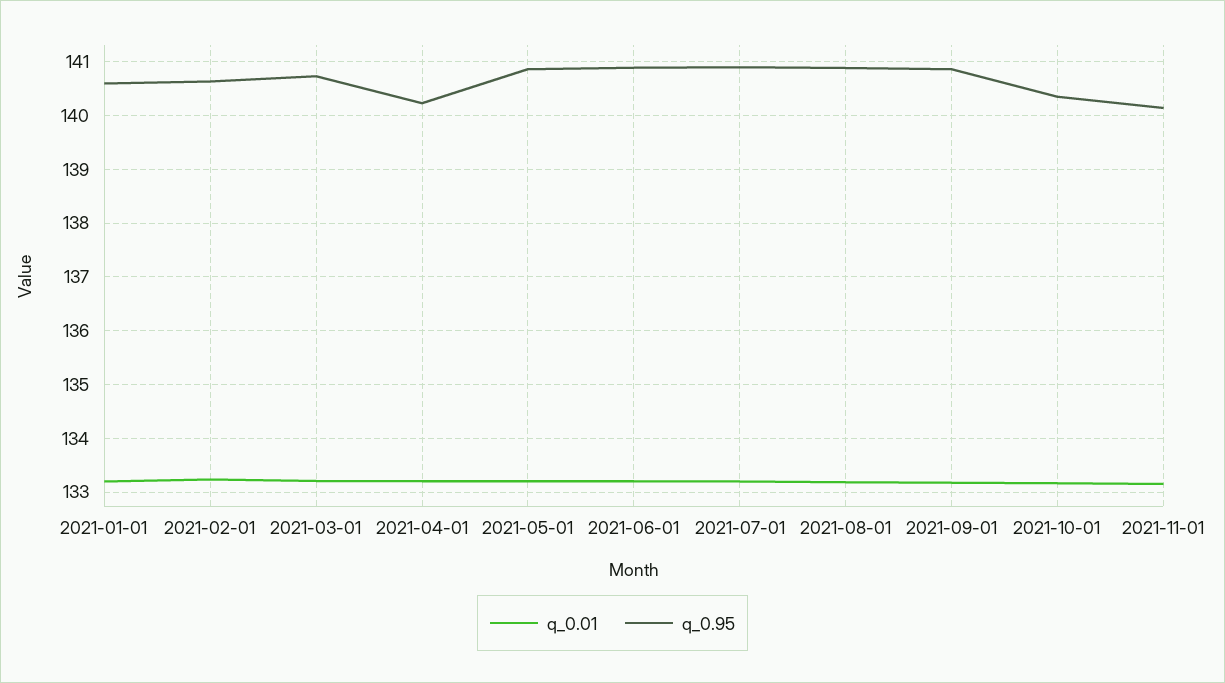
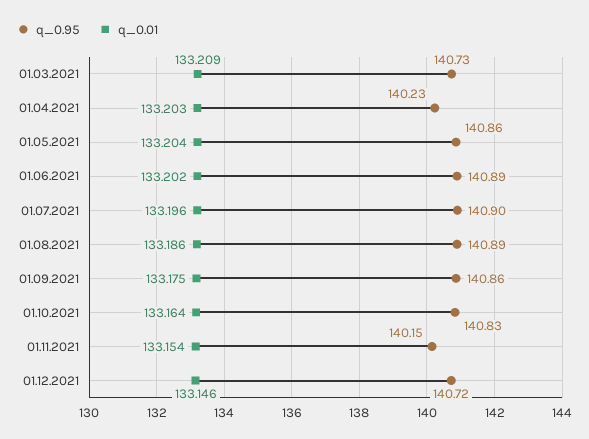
q_0.01, 2021-01-01: 133.2 -> none
q_0.95, 2021-01-01: 140.6 -> none
q_0.01, 2021-02-01: 133.2 -> none
q_0.95, 2021-02-01: 140.6 -> none
q_0.95, 2021-10-01: 140.4 -> 140.83
q_0.95, 01.12.2021: none -> 140.72
q_0.01, 01.12.2021: none -> 133.146

